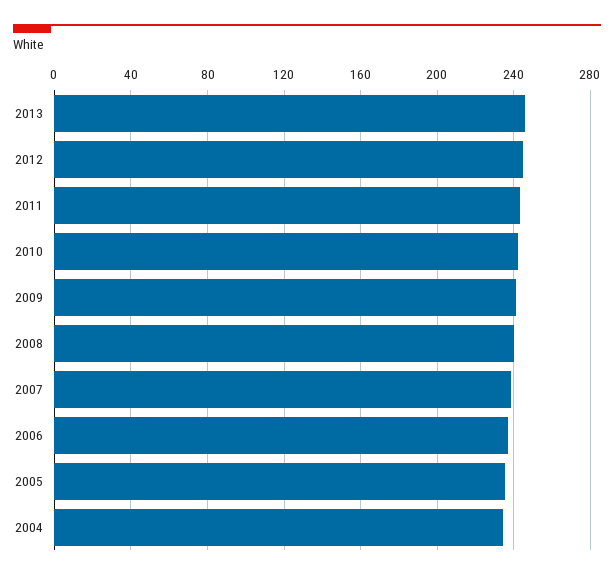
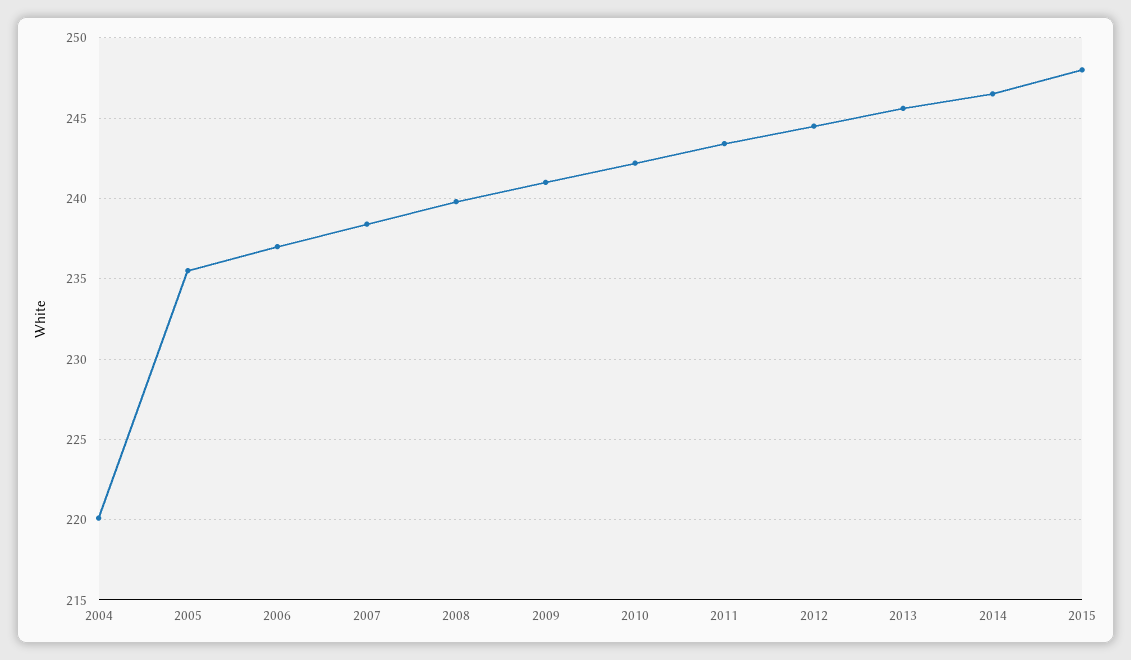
2004: 235 -> 220
2014: none -> 246.5
2015: none -> 248

